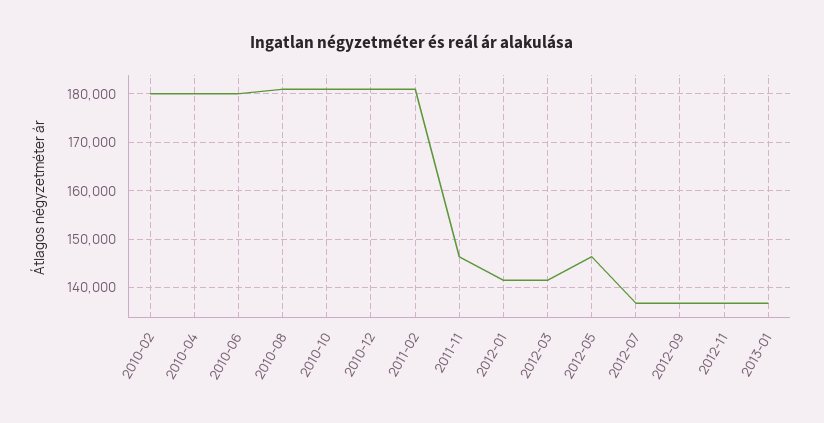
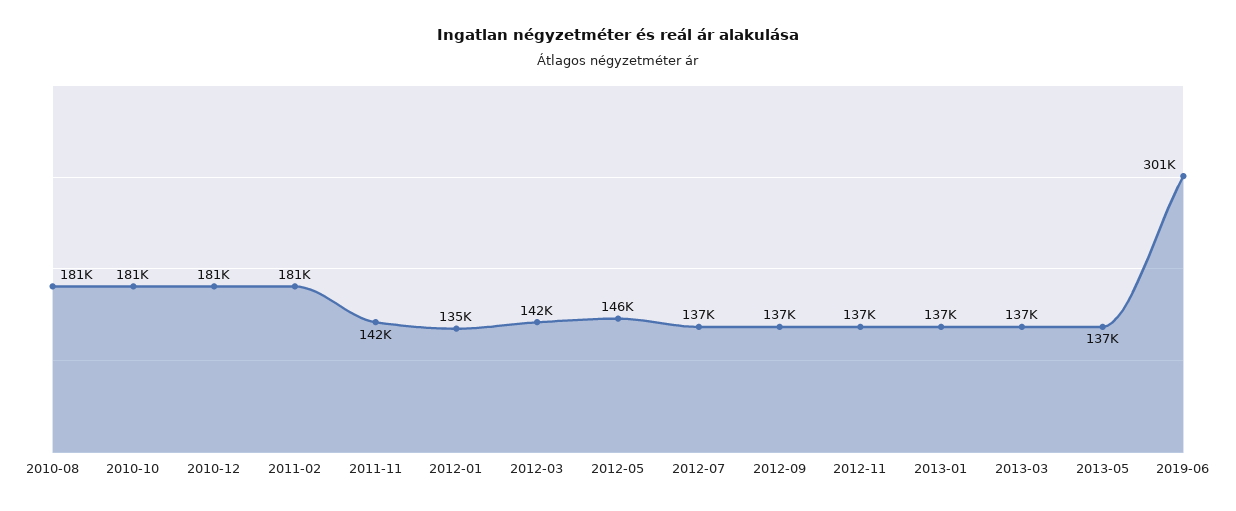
2010-02: 180000 -> none
2010-04: 180000 -> none
2010-06: 180000 -> none
2011-11: 146000 -> 142000
2012-01: 142000 -> 135000
2013-03: none -> 137000
2013-05: none -> 137000
2019-06: none -> 301000

